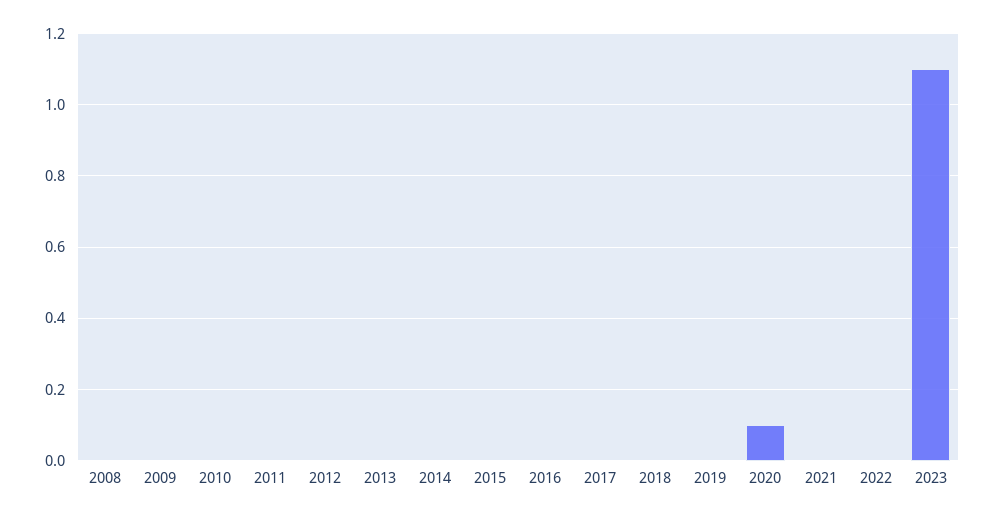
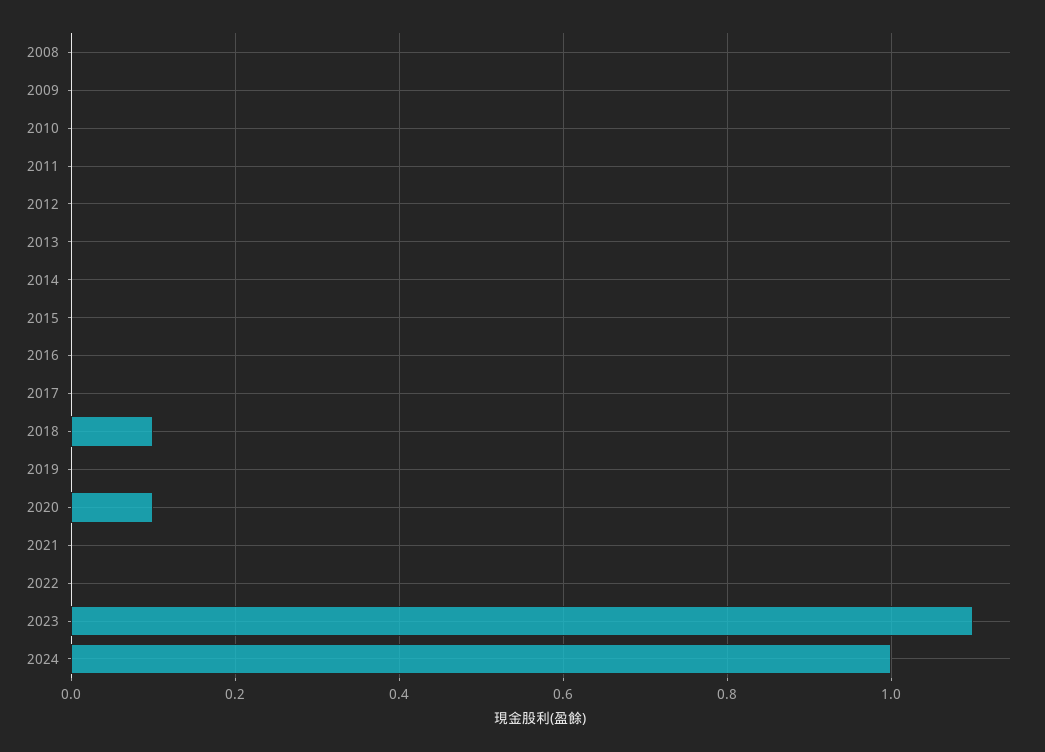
2018: 0 -> 0.1
2024: none -> 1

